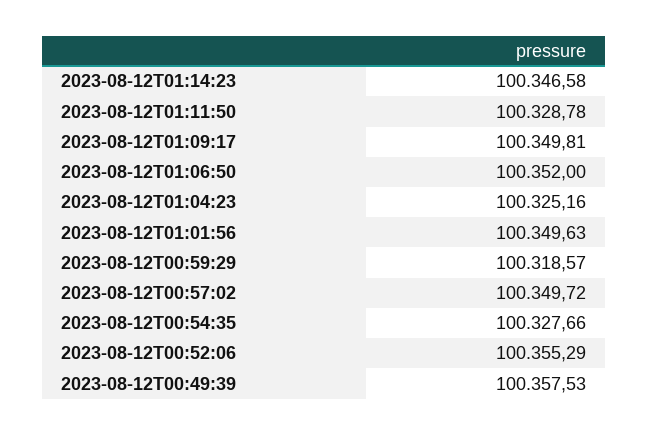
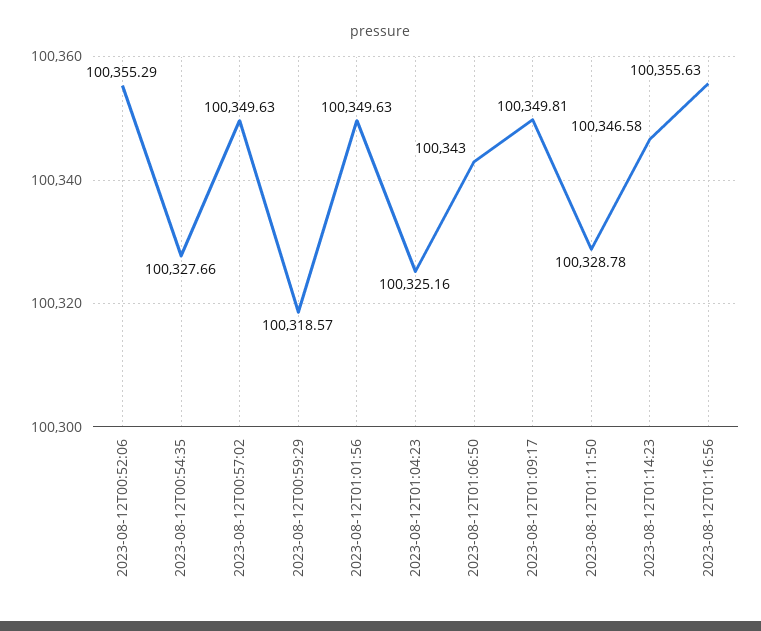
2023-08-12T01:06:50: 100352 -> 100343
2023-08-12T00:57:02: 100349.72 -> 100349.63
2023-08-12T00:49:39: 100357.53 -> none
2023-08-12T01:16:56: none -> 100355.63

